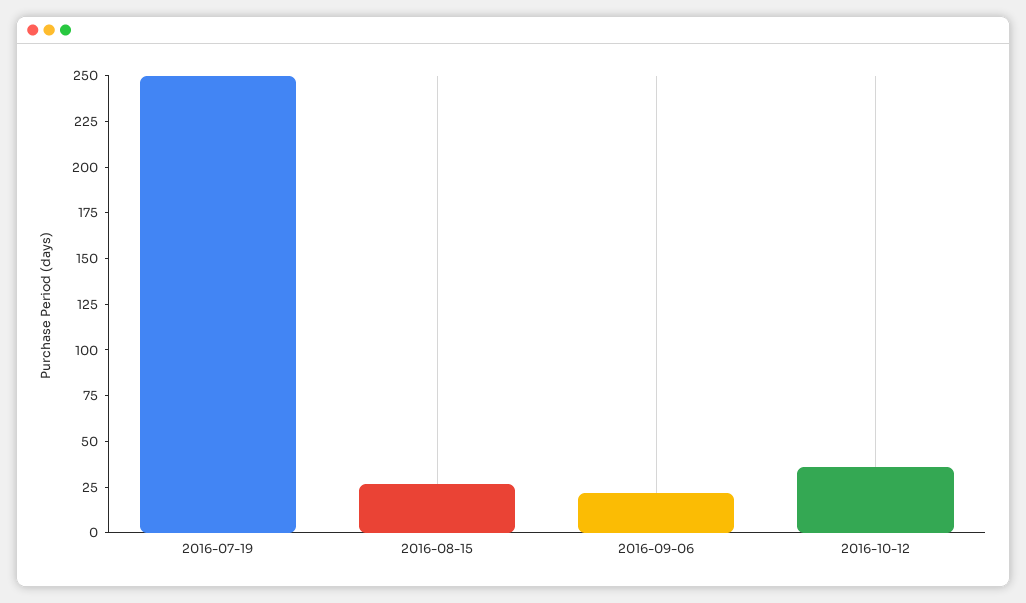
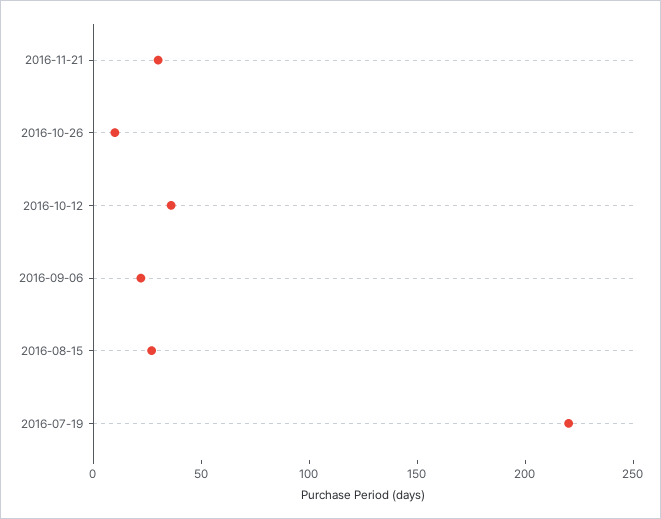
2016-07-19: 250 -> 220
2016-11-21: none -> 30
2016-10-26: none -> 10

